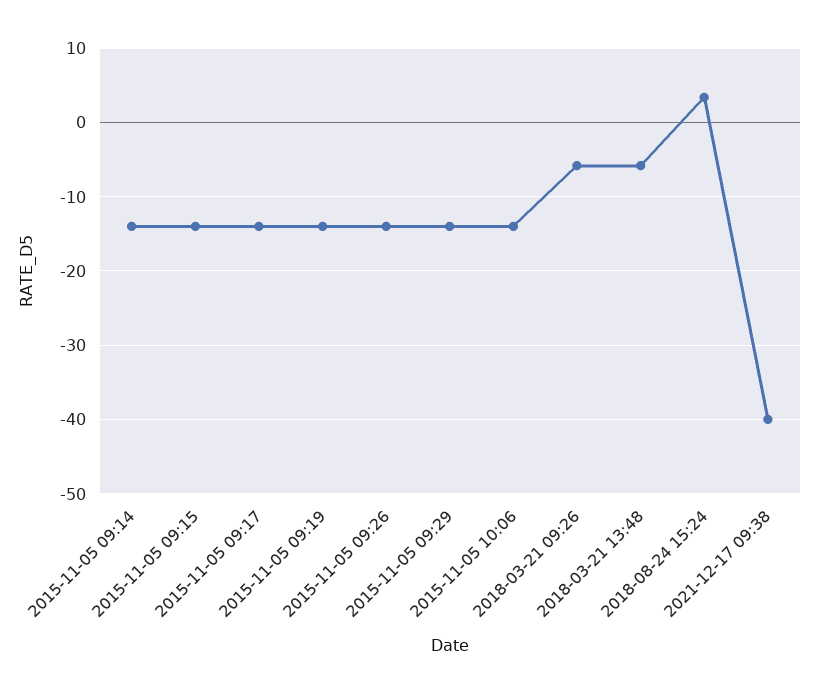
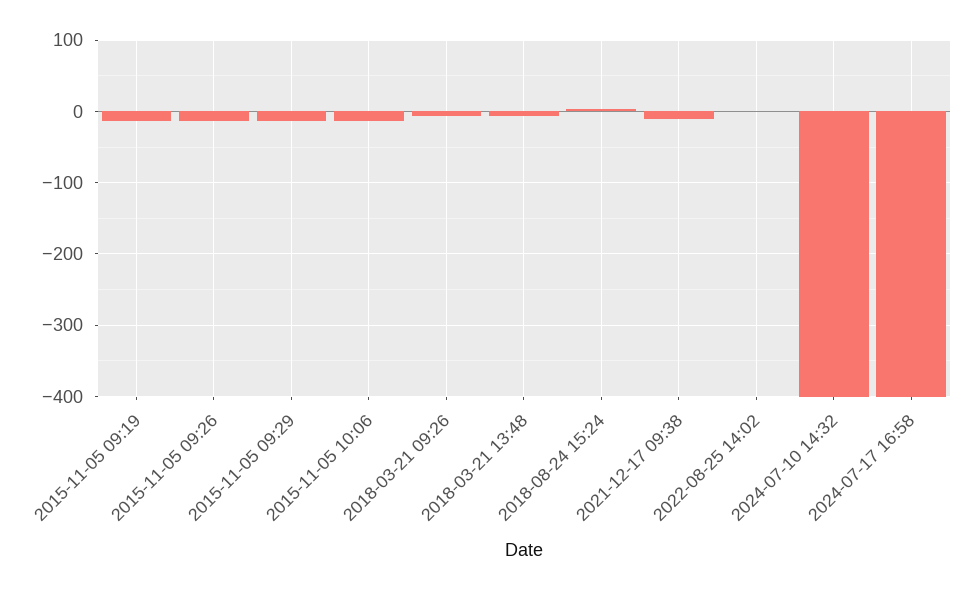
2015-11-05 09:14: -14 -> none
2015-11-05 09:15: -14 -> none
2015-11-05 09:17: -14 -> none
2021-12-17 09:38: -40 -> -10
2022-08-25 14:02: none -> 0
2024-07-10 14:32: none -> -400
2024-07-17 16:58: none -> -400

